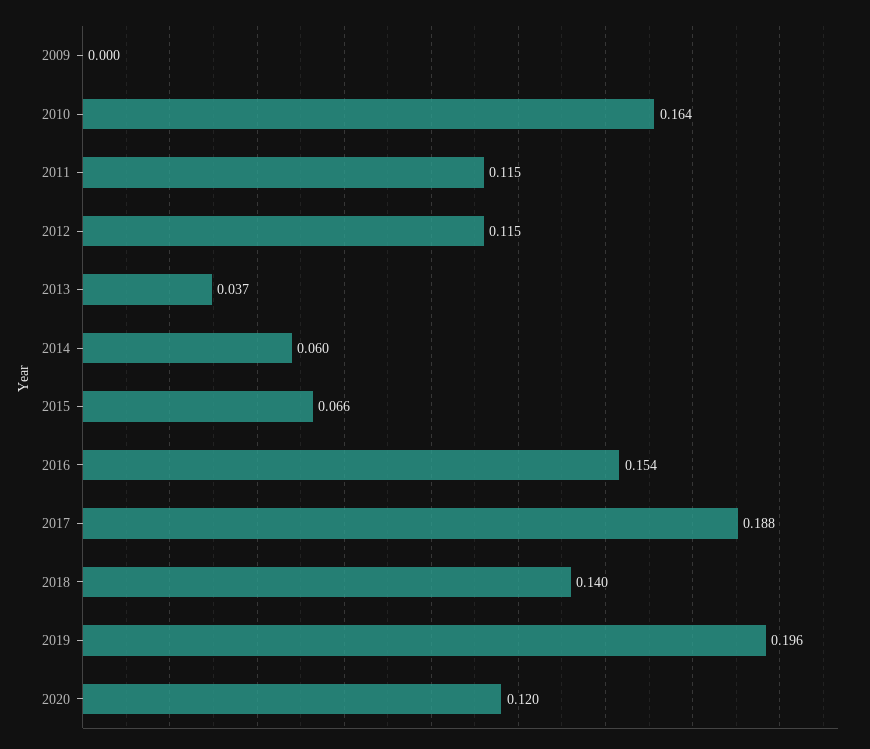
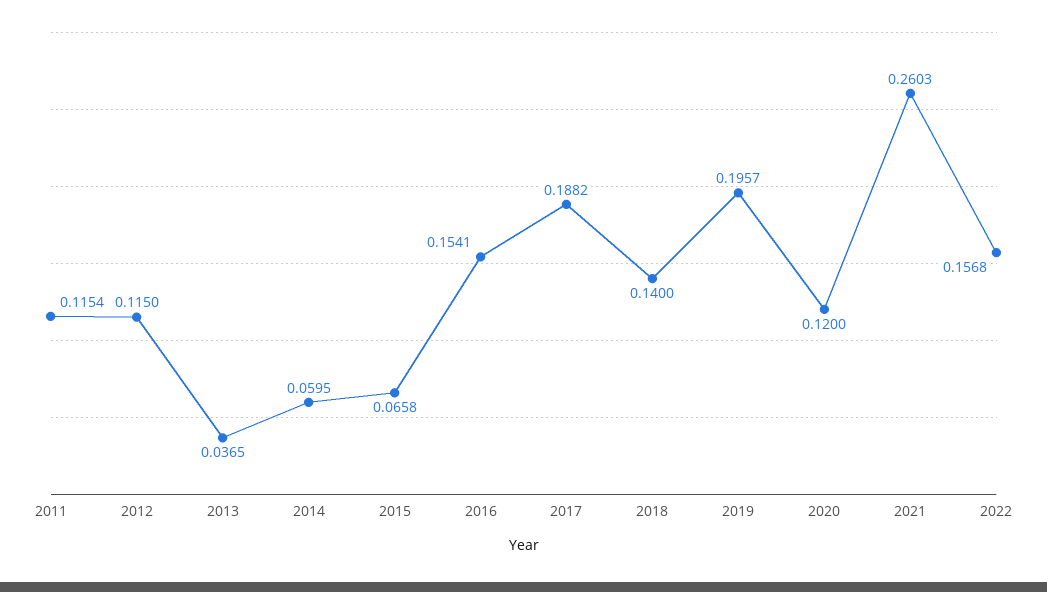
2009: 0 -> none
2010: 0.164 -> none
2021: none -> 0.2603
2022: none -> 0.1568

